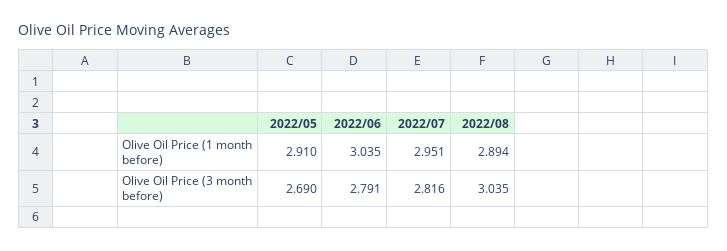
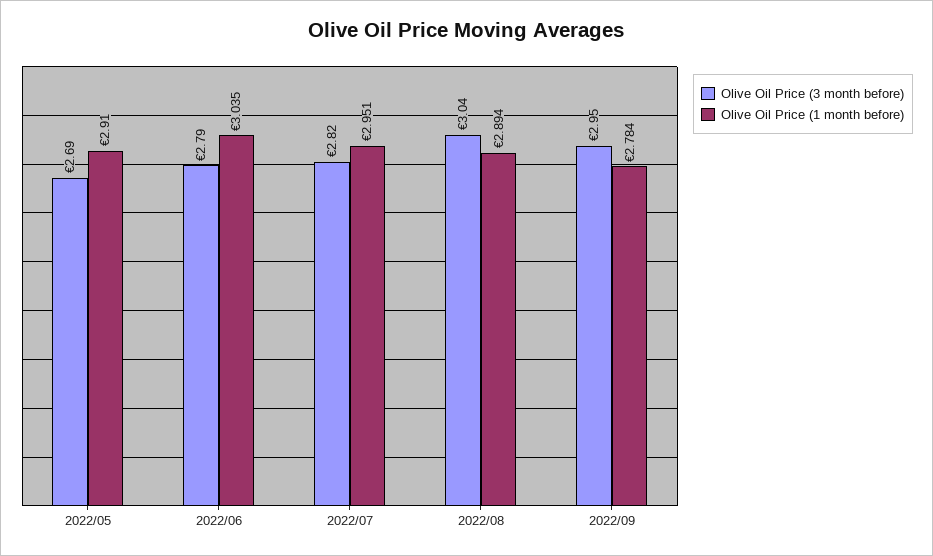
Olive Oil Price (3 month before), 2022/09: none -> 2.95
Olive Oil Price (1 month before), 2022/09: none -> 2.784

